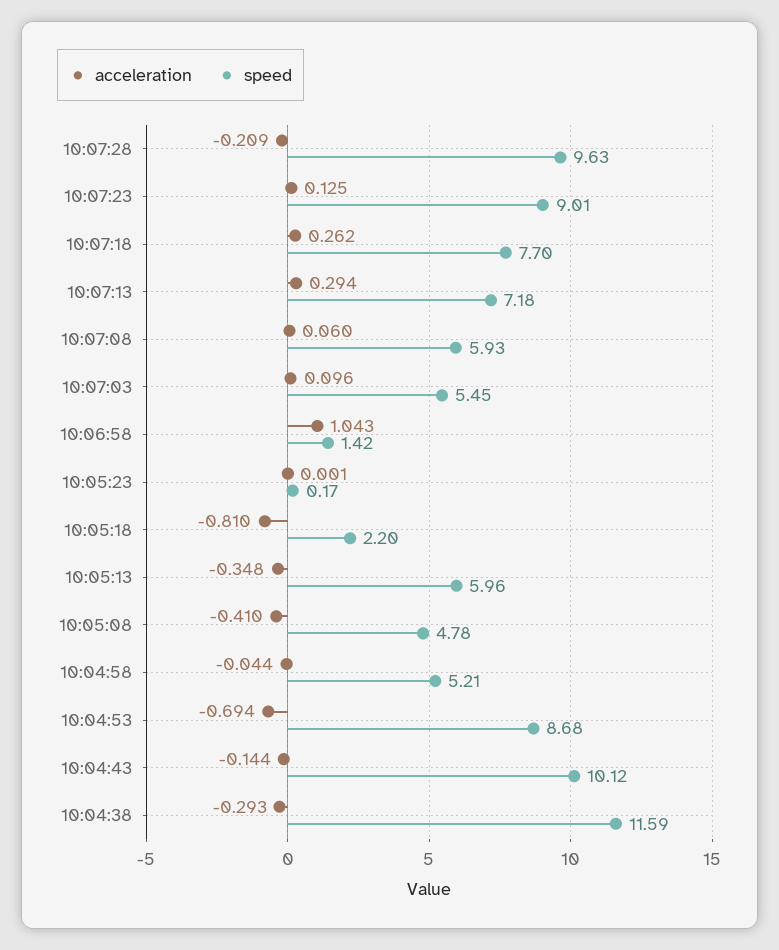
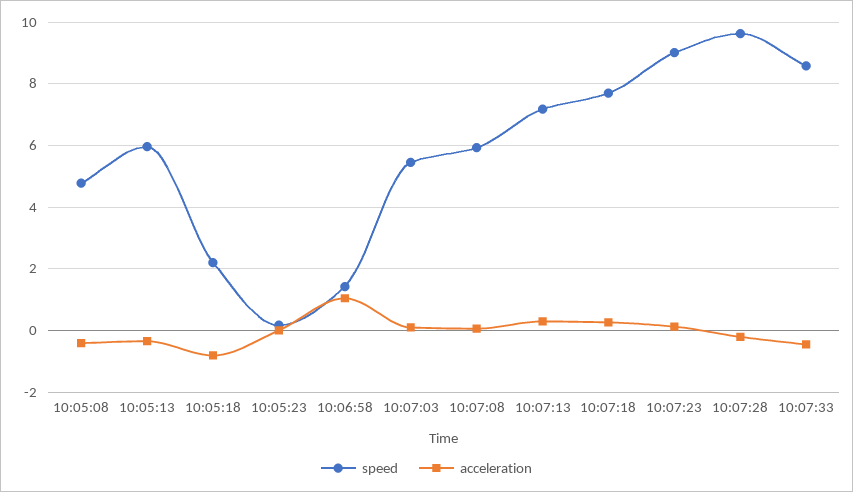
acceleration, 10:04:58: -0.044 -> none
speed, 10:04:58: 5.21 -> none
acceleration, 10:04:53: -0.694 -> none
speed, 10:04:53: 8.68 -> none
acceleration, 10:04:43: -0.144 -> none
speed, 10:04:43: 10.12 -> none
acceleration, 10:04:38: -0.293 -> none
speed, 10:04:38: 11.59 -> none
speed, 10:07:33: none -> 8.6
acceleration, 10:07:33: none -> -0.4

